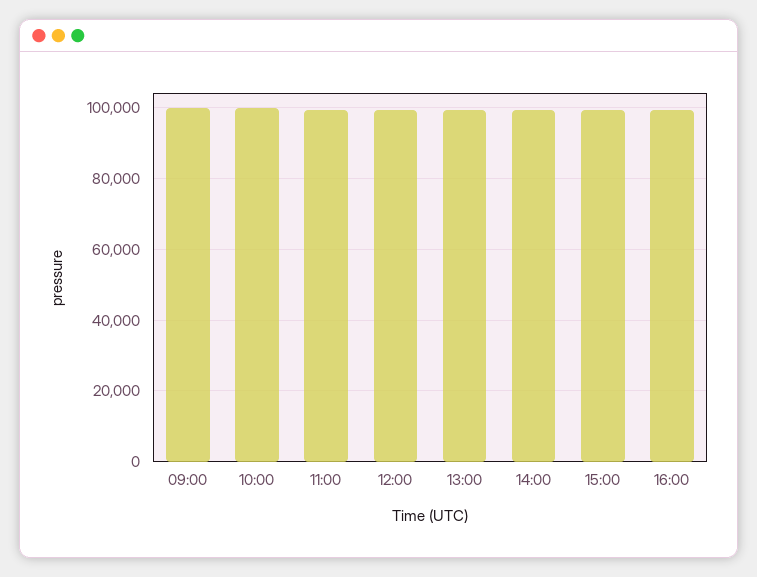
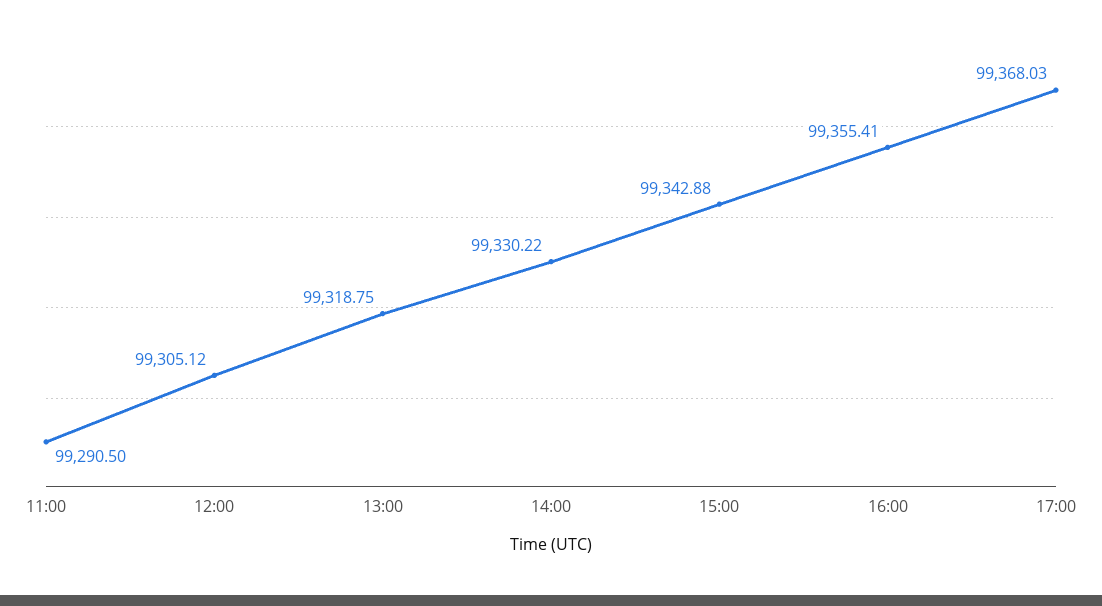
09:00: 100000 -> none
10:00: 100000 -> none
17:00: none -> 99368.03

